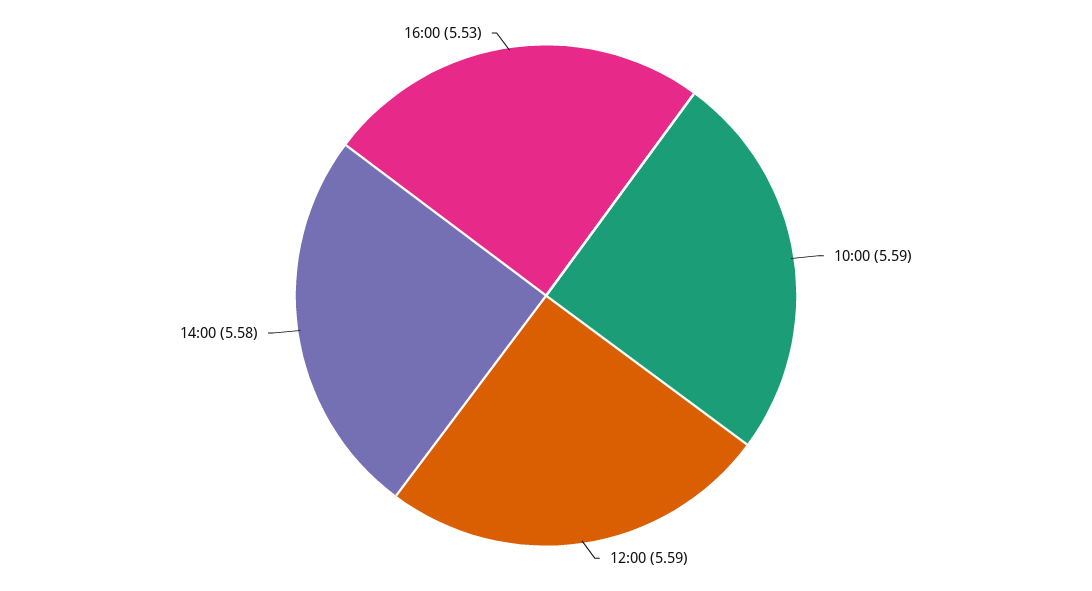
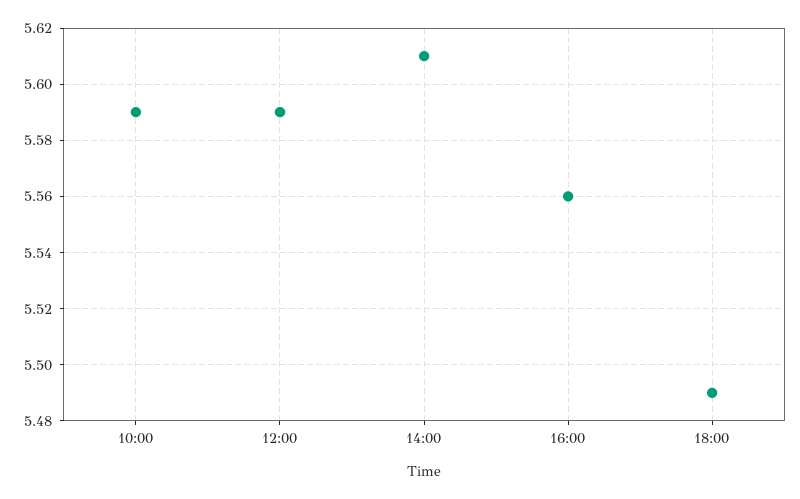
14:00: 5.58 -> 5.61
16:00: 5.53 -> 5.56
18:00: none -> 5.49

